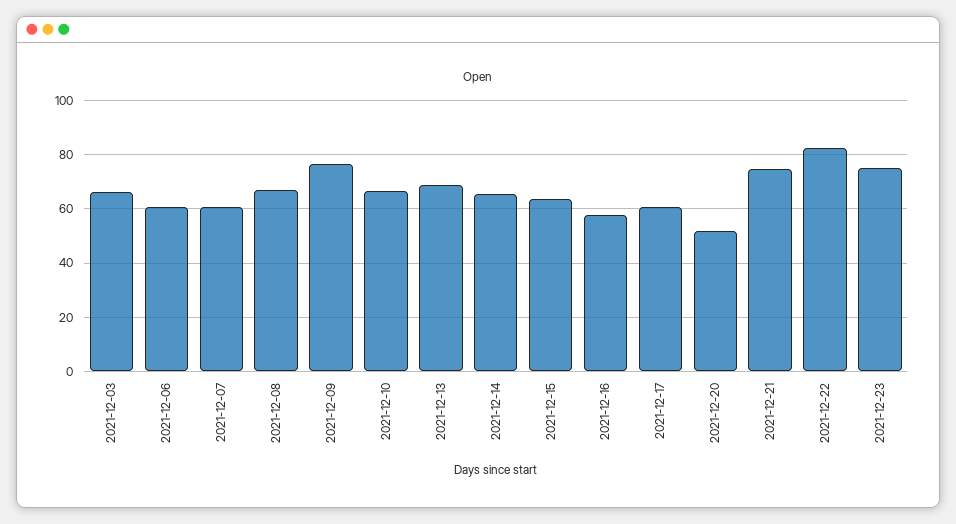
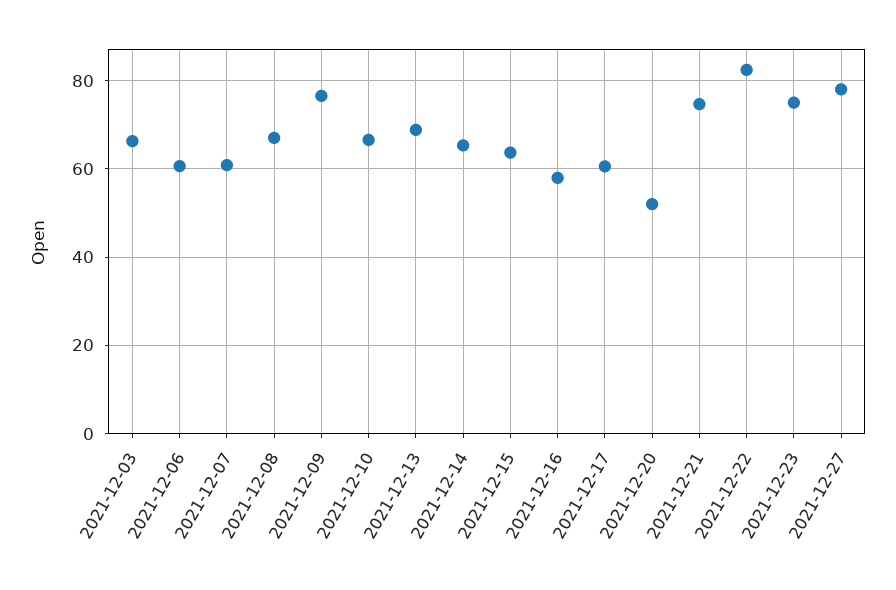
2021-12-27: none -> 78

